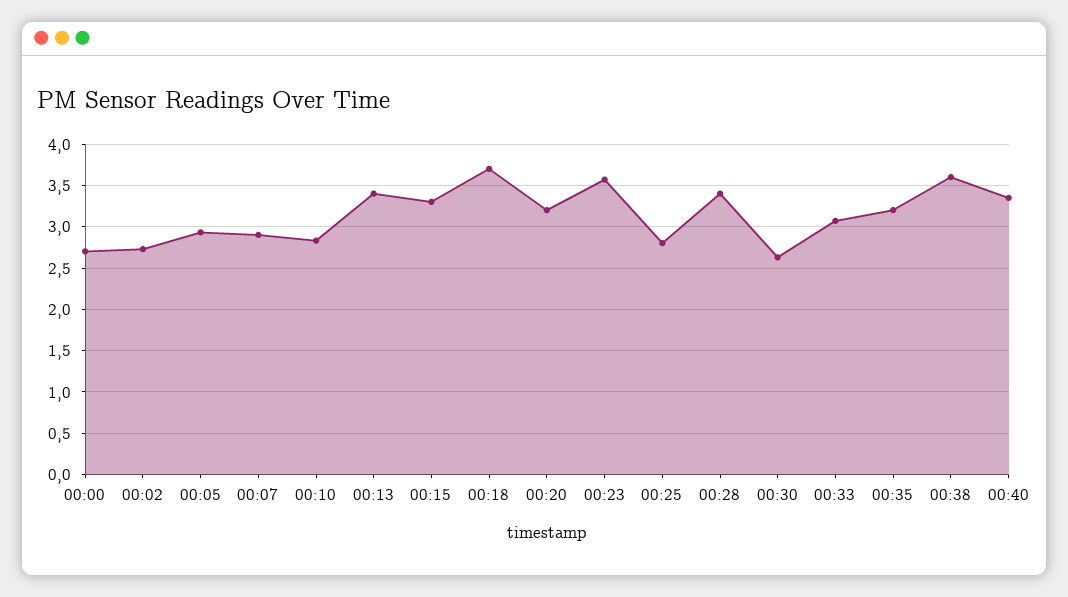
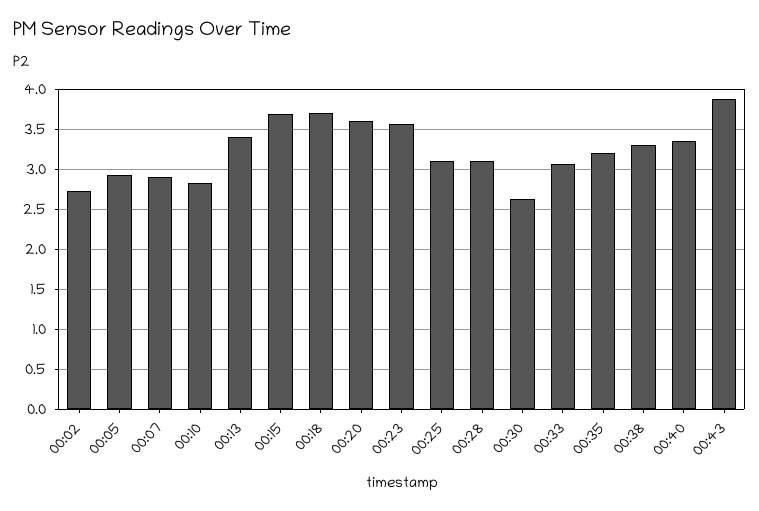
00:00: 2.7 -> none
00:15: 3.3 -> 3.7
00:20: 3.2 -> 3.6
00:25: 2.8 -> 3.1
00:28: 3.4 -> 3.1
00:38: 3.6 -> 3.3
00:43: none -> 3.9

